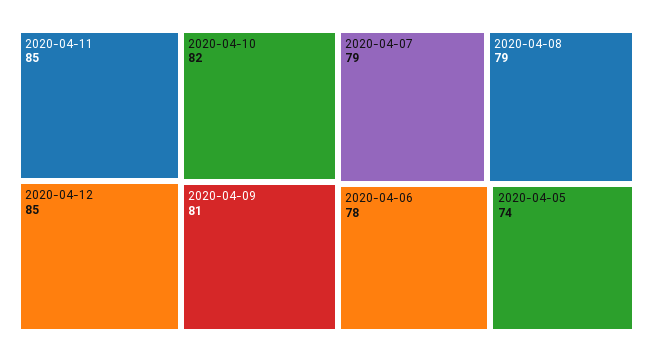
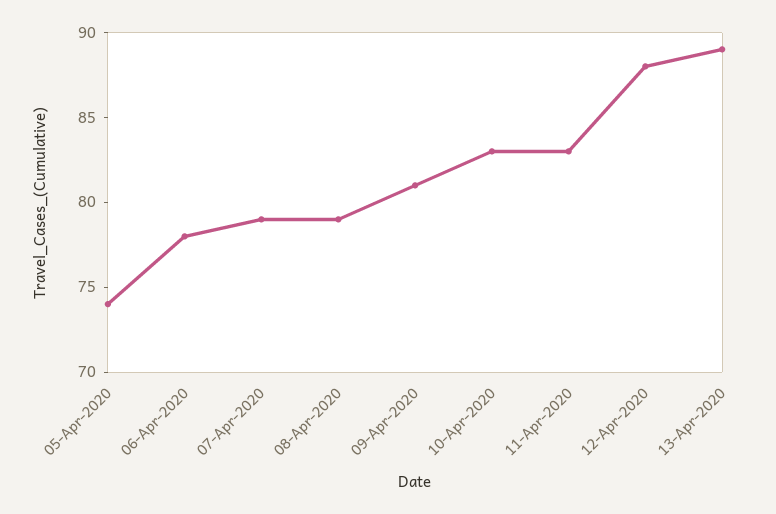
2020-04-11: 85 -> 83
2020-04-12: 85 -> 88
2020-04-10: 82 -> 83
13-Apr-2020: none -> 89

